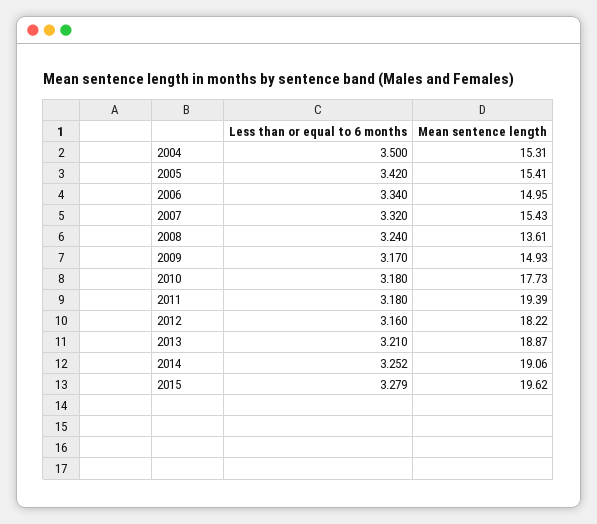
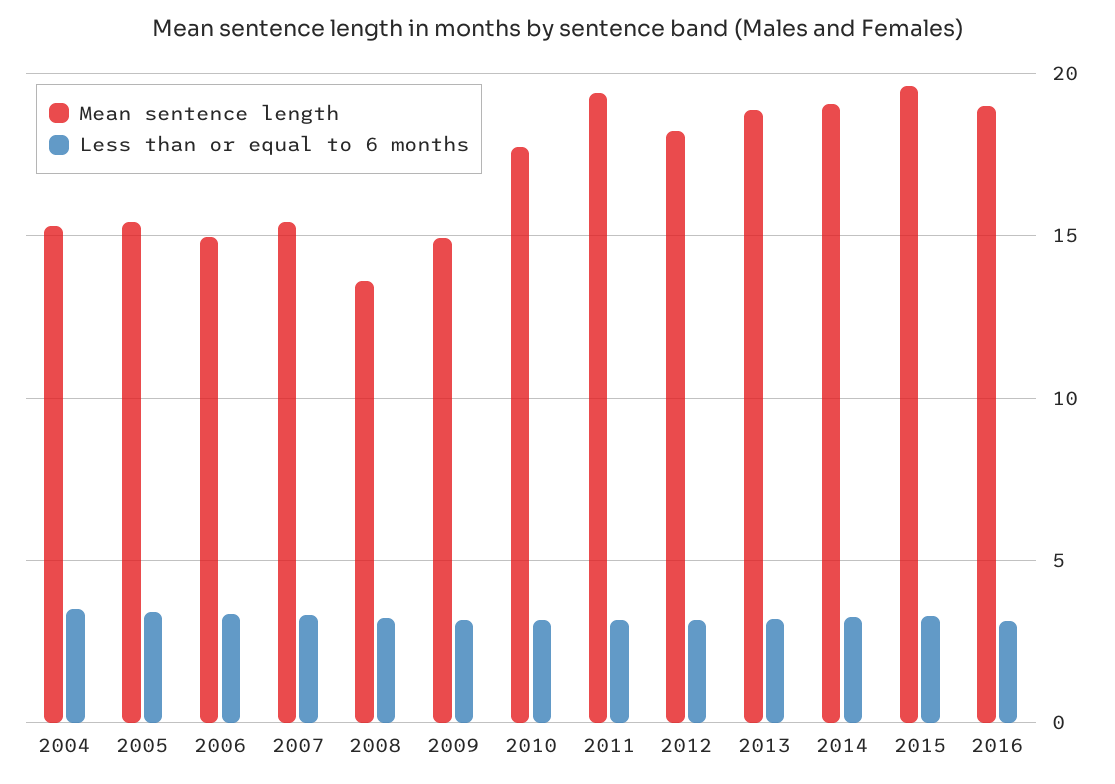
Mean sentence length, 2016: none -> 19
Less than or equal to 6 months, 2016: none -> 3

